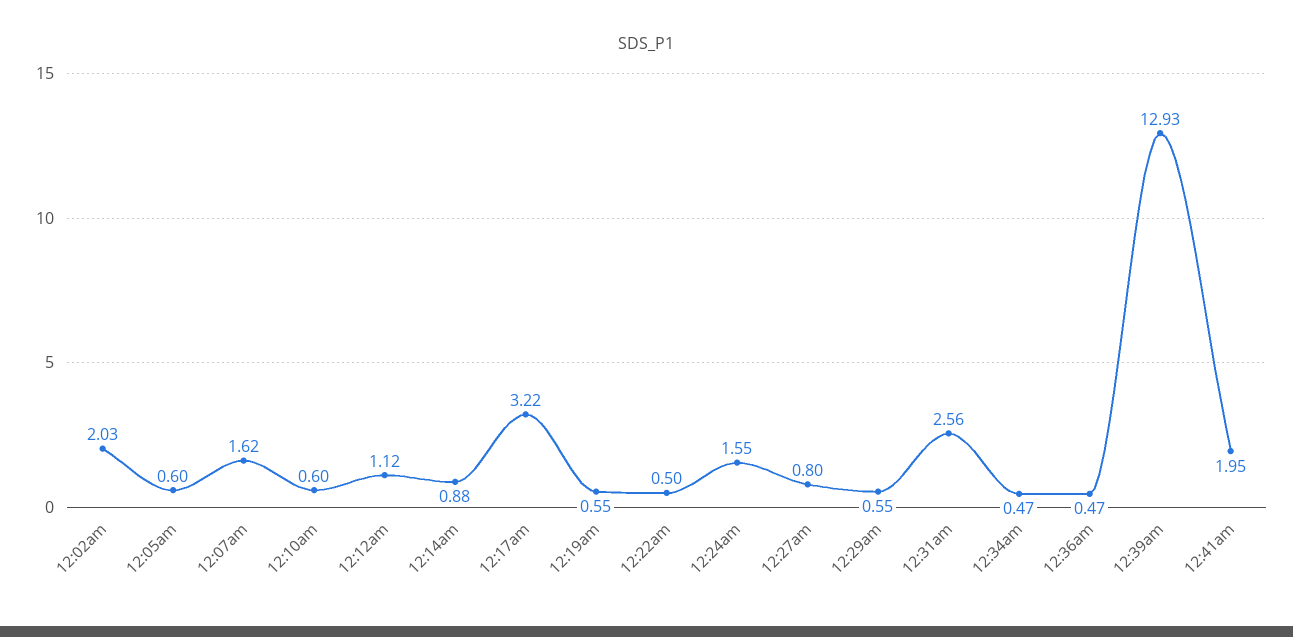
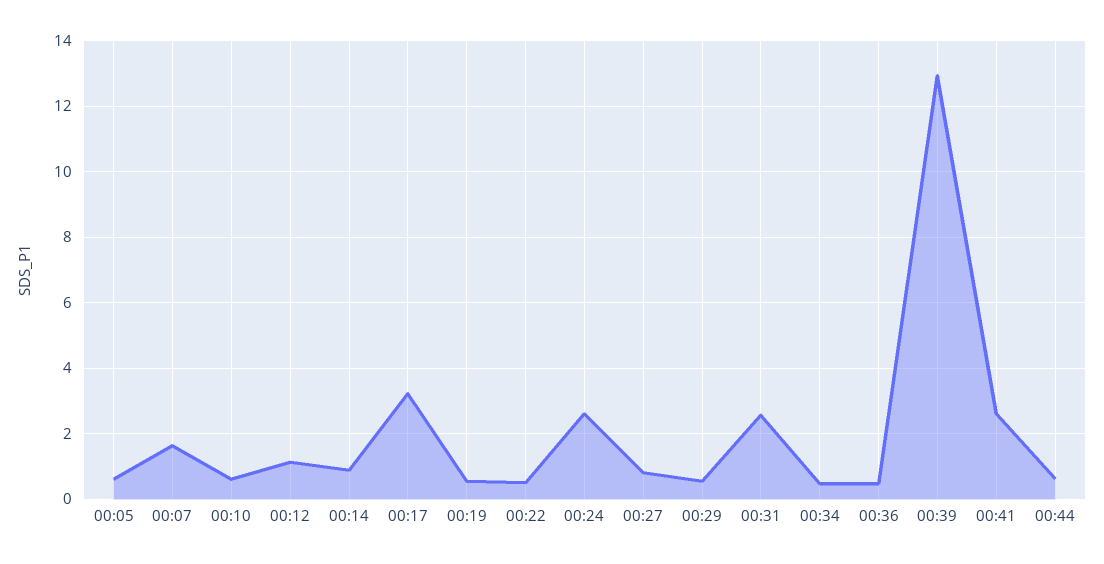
12:02am: 2.03 -> none
12:24am: 1.55 -> 2.6
12:41am: 1.95 -> 2.6
00:44: none -> 0.6

